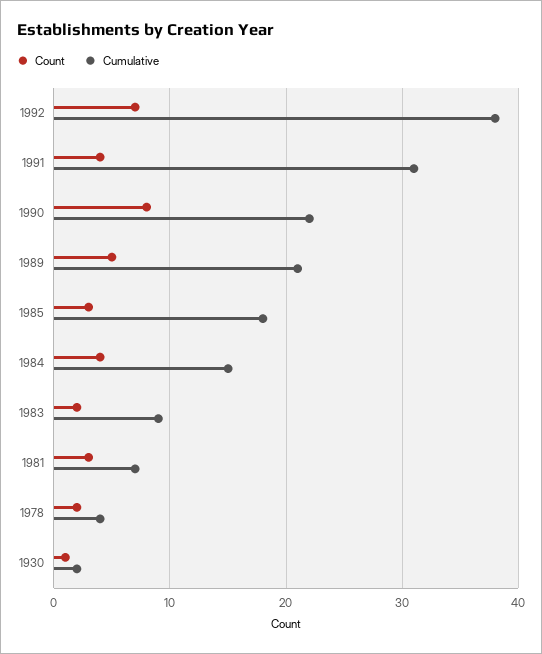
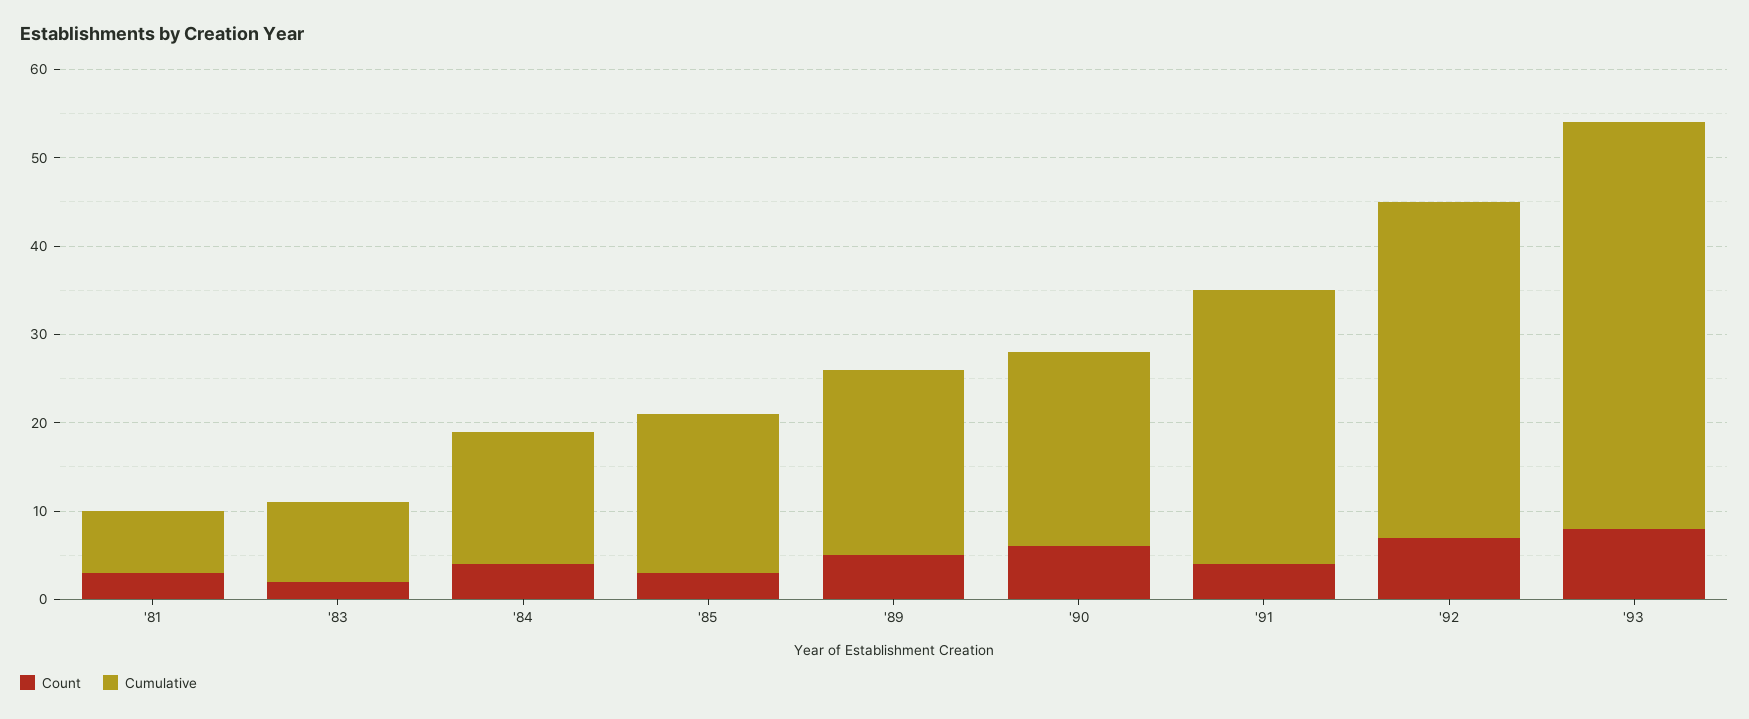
Count, 1990: 8 -> 6
Count, 1978: 2 -> none
Cumulative, 1978: 4 -> none
Count, 1930: 1 -> none
Cumulative, 1930: 2 -> none
Count, '93: none -> 8
Cumulative, '93: none -> 46

